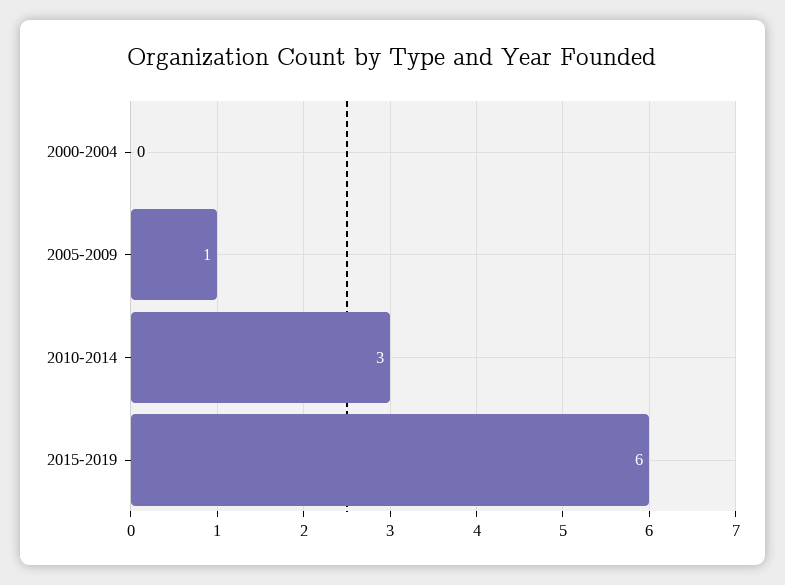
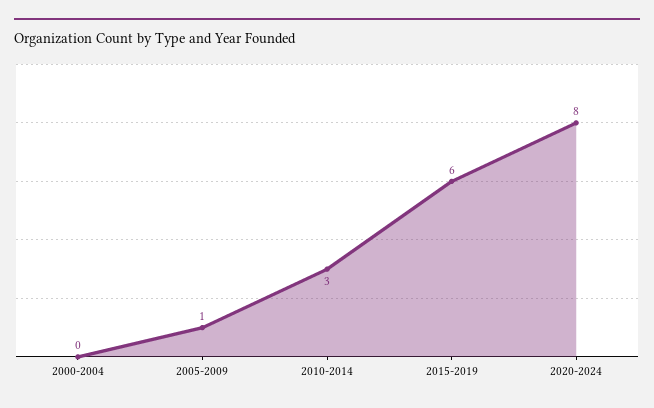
2020-2024: none -> 8

